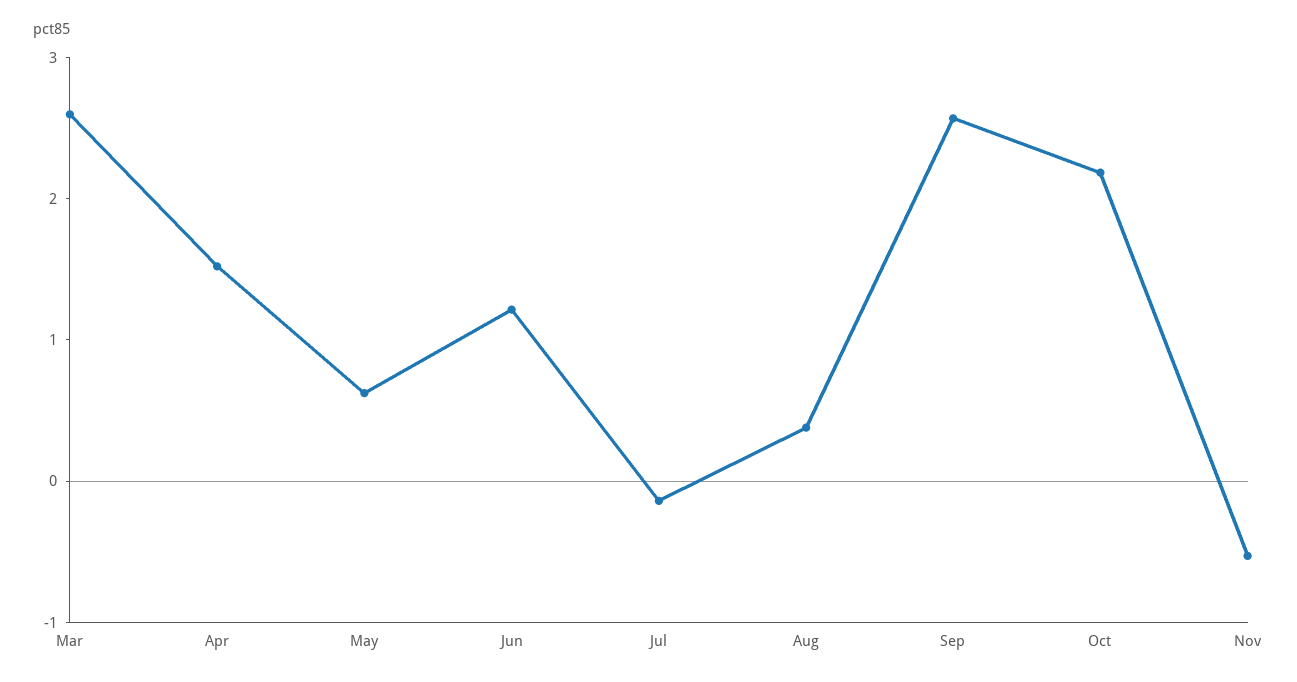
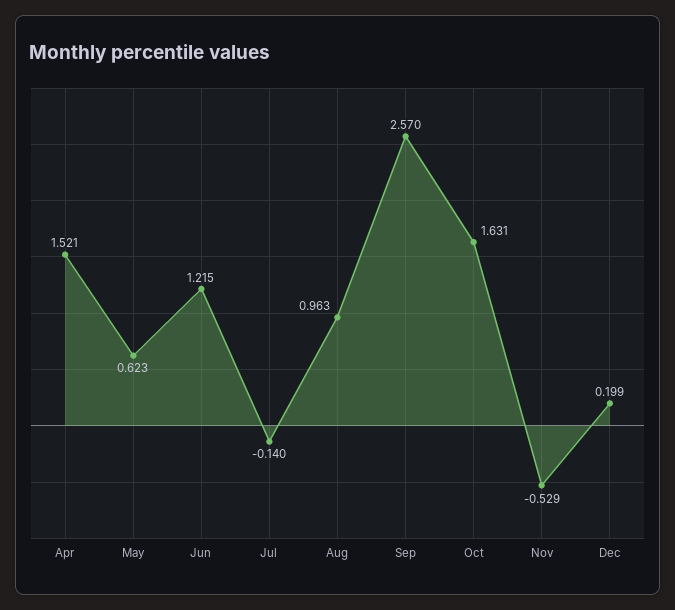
Mar: 2.6 -> none
Aug: 0.4 -> 0.963
Oct: 2.2 -> 1.631
Dec: none -> 0.199

